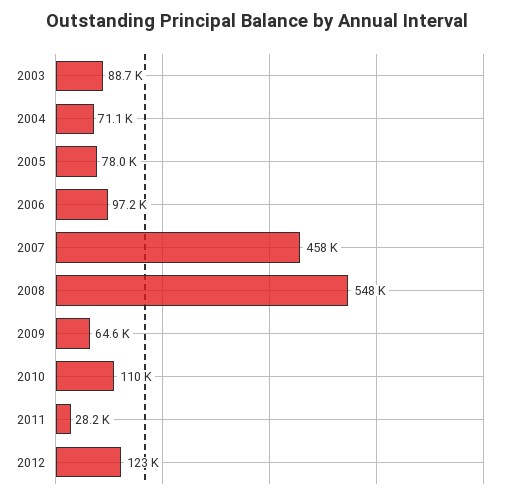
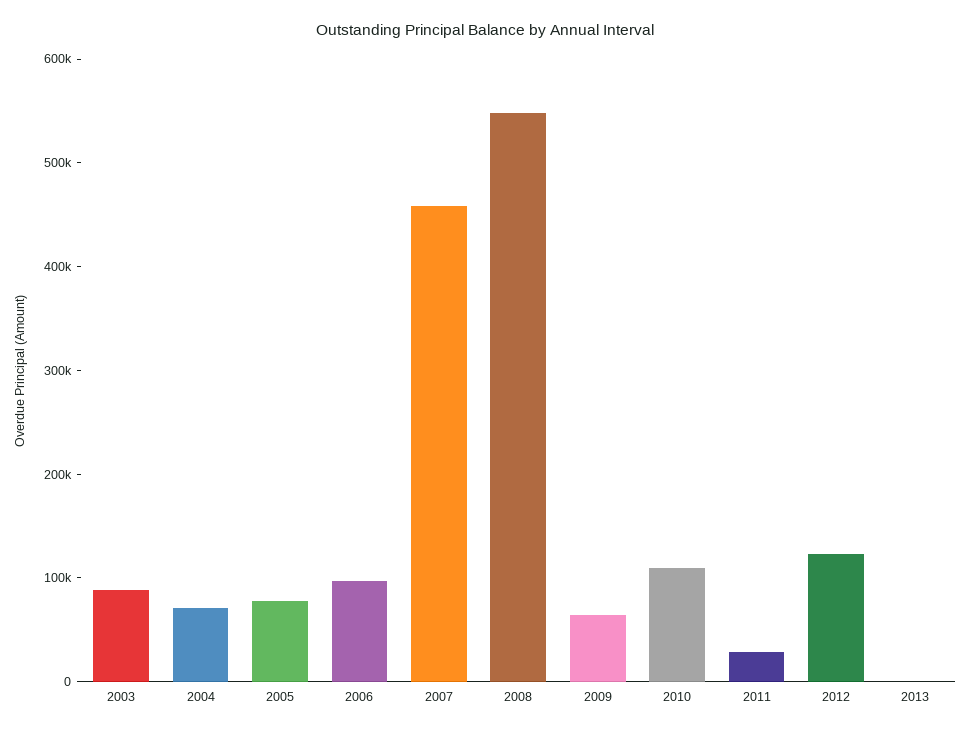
2013: none -> 0

